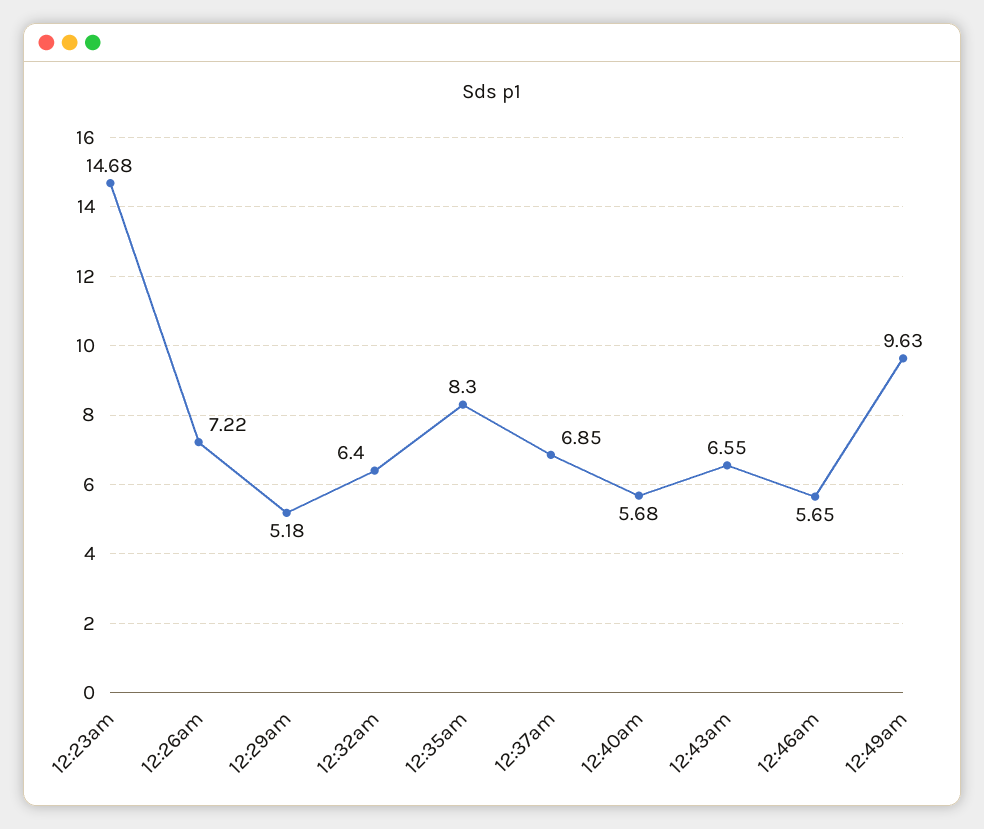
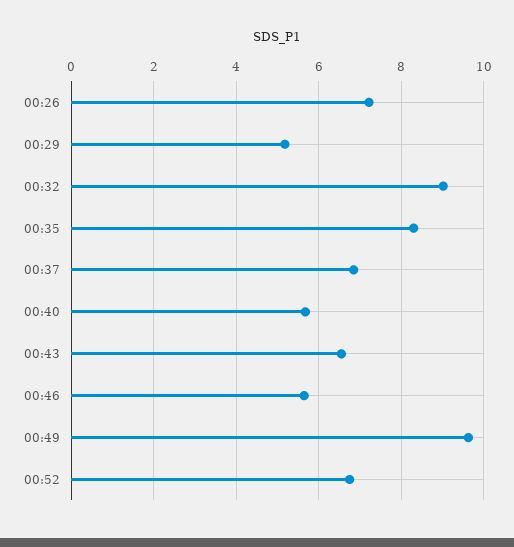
12:23am: 14.68 -> none
12:32am: 6.4 -> 9
00:52: none -> 6.8

